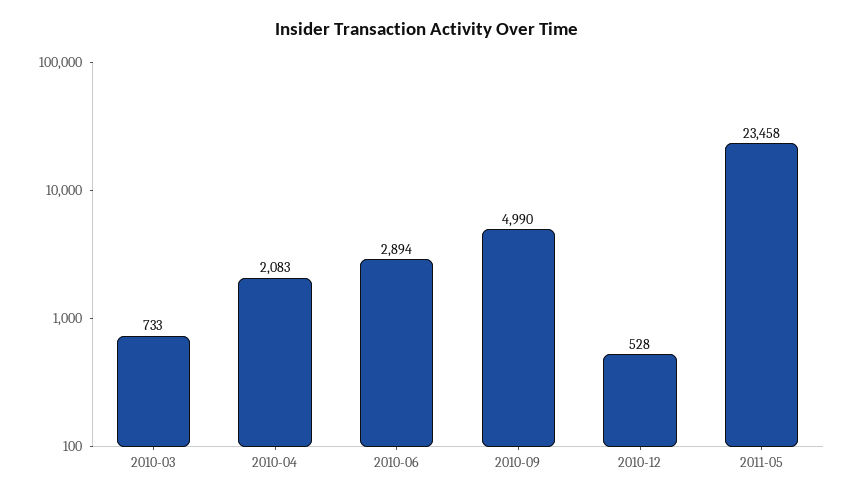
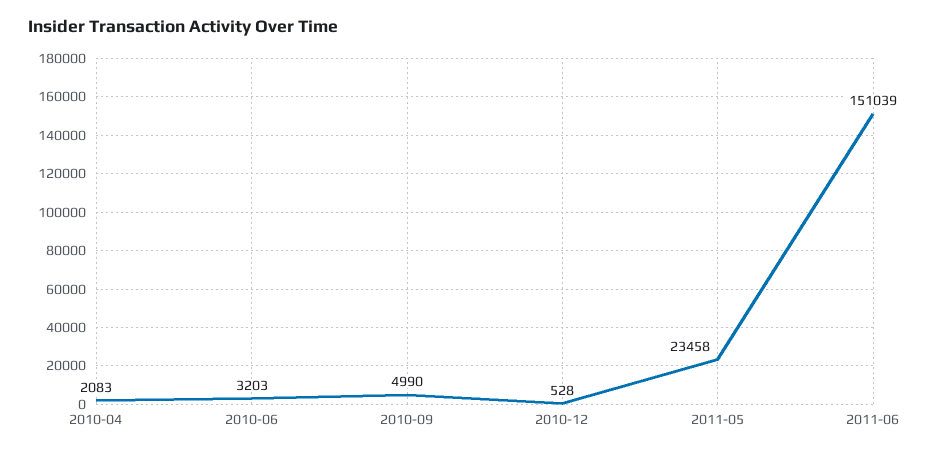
2010-03: 733 -> none
2010-06: 2894 -> 3203
2011-06: none -> 151039

